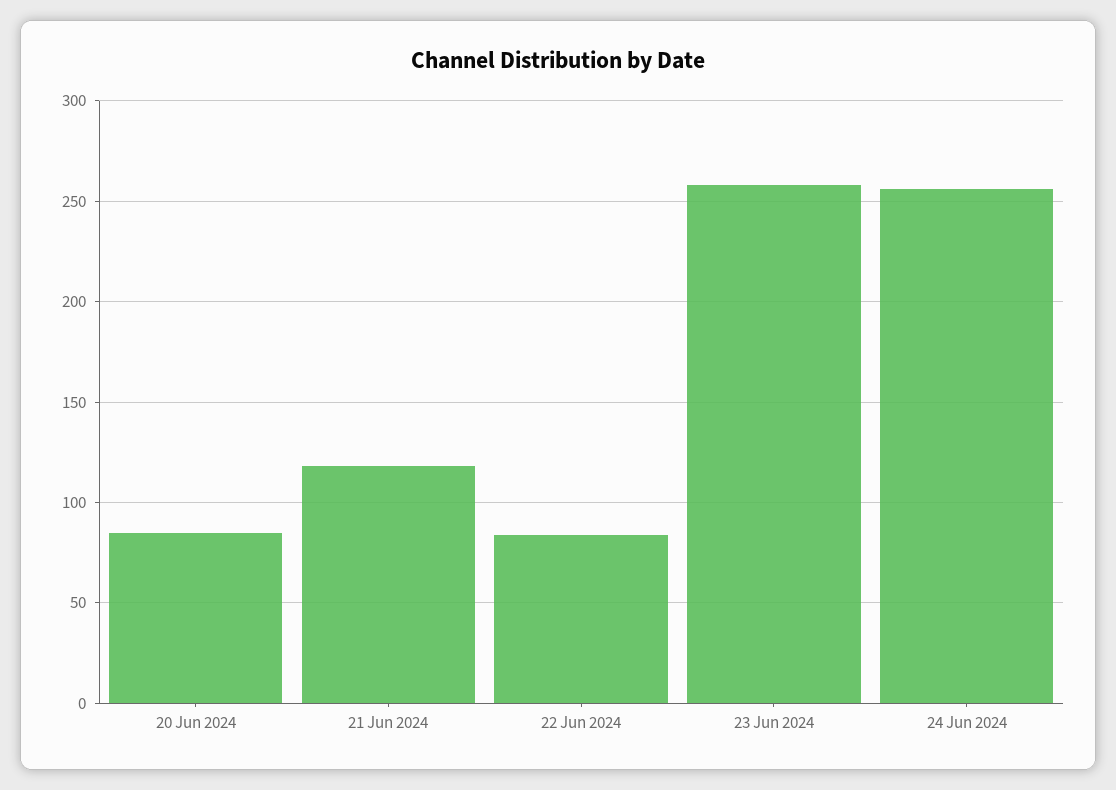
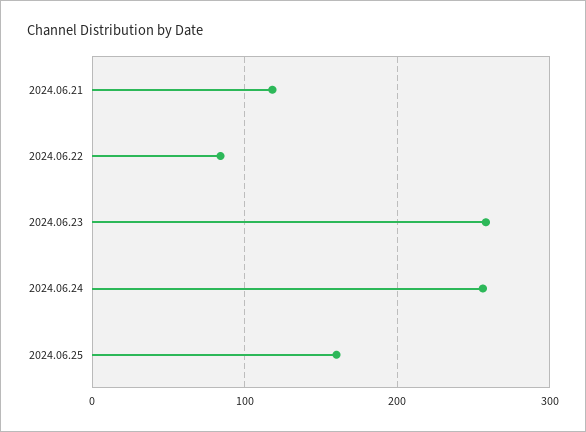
20 Jun 2024: 85 -> none
2024.06.25: none -> 160

